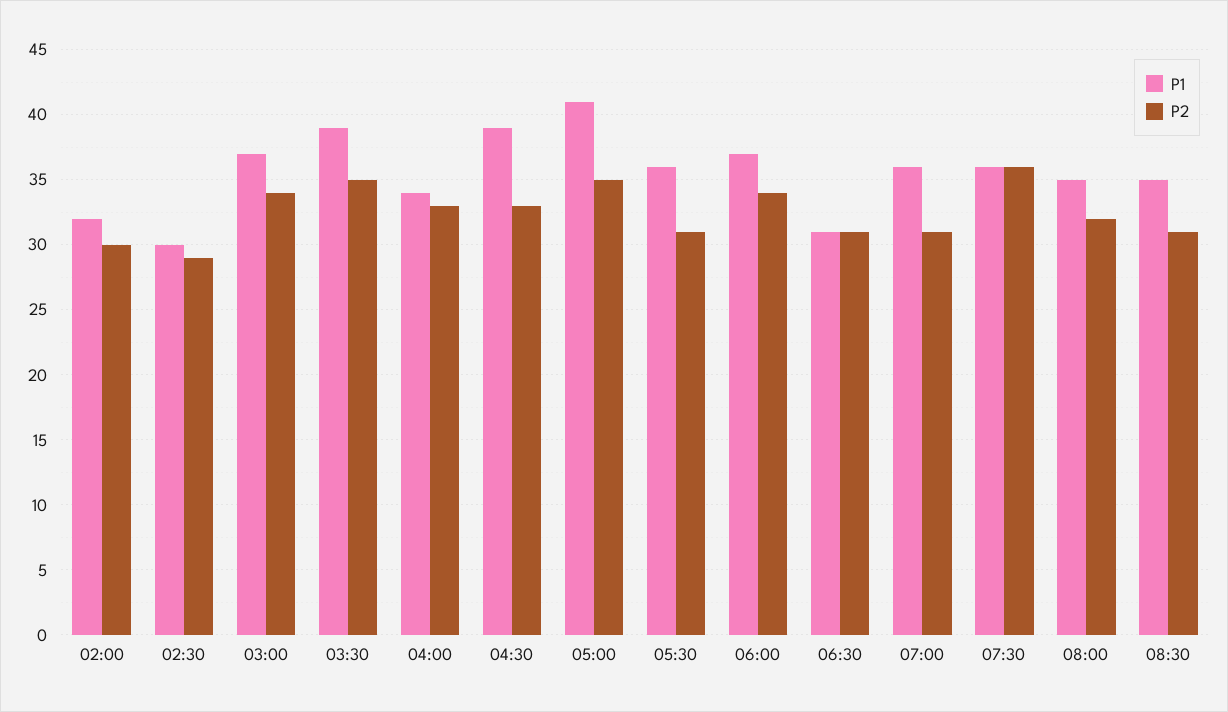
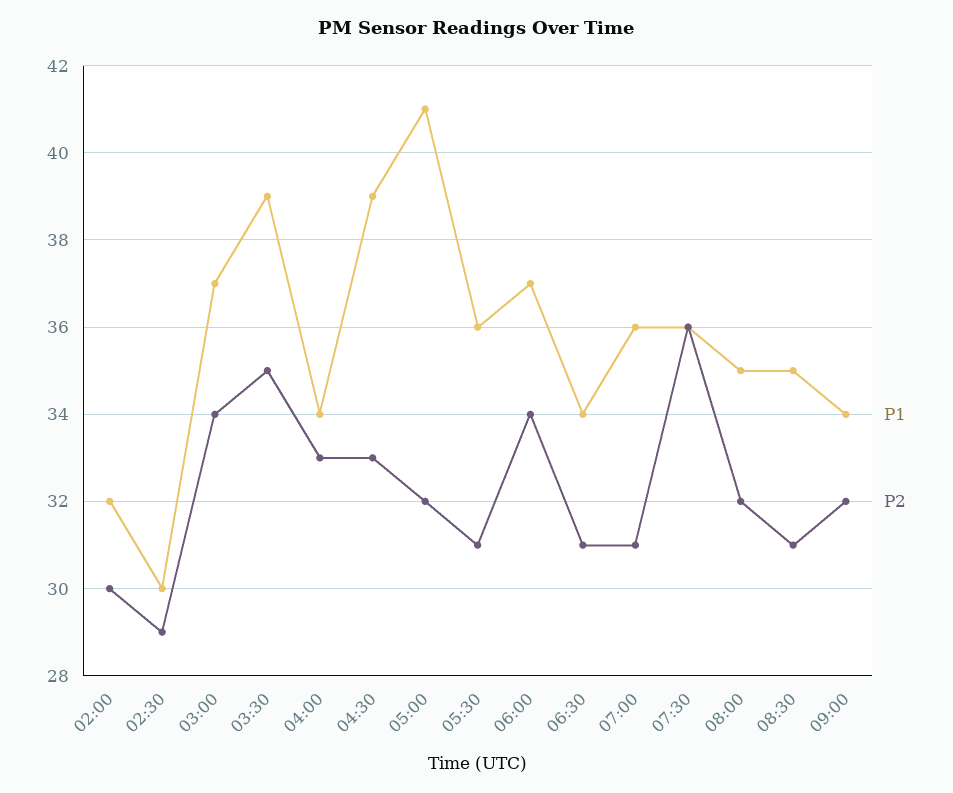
P2, 05:00: 35 -> 32
P1, 06:30: 31 -> 34
P1, 09:00: none -> 34
P2, 09:00: none -> 32

